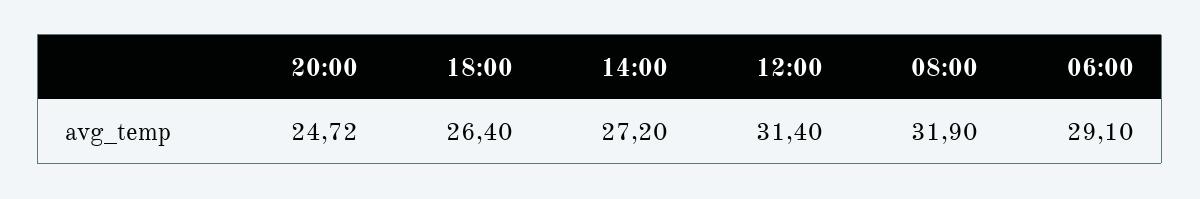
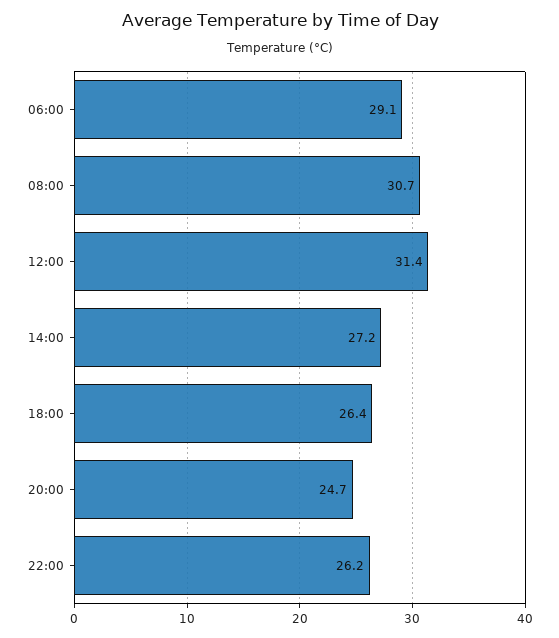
08:00: 31.9 -> 30.7
22:00: none -> 26.2

